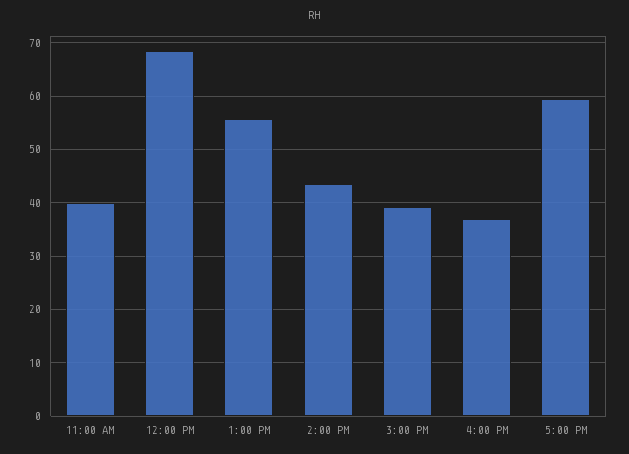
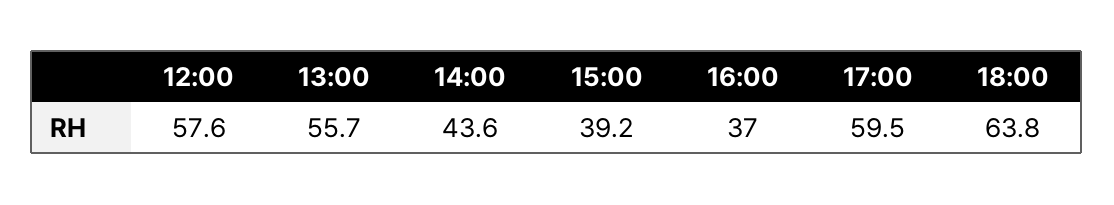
11:00 AM: 40 -> none
12:00 PM: 68 -> 57.6
18:00: none -> 63.8

